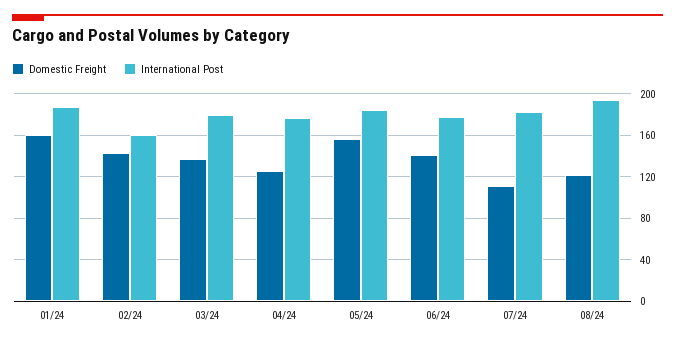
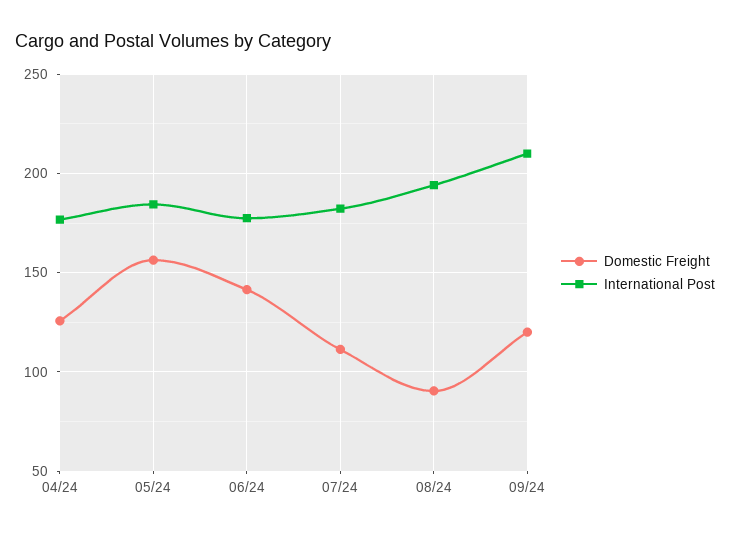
Domestic Freight, 01/24: 160 -> none
International Post, 01/24: 190 -> none
Domestic Freight, 02/24: 140 -> none
International Post, 02/24: 160 -> none
Domestic Freight, 03/24: 140 -> none
International Post, 03/24: 180 -> none
Domestic Freight, 08/24: 120 -> 90
Domestic Freight, 09/24: none -> 120
International Post, 09/24: none -> 210

